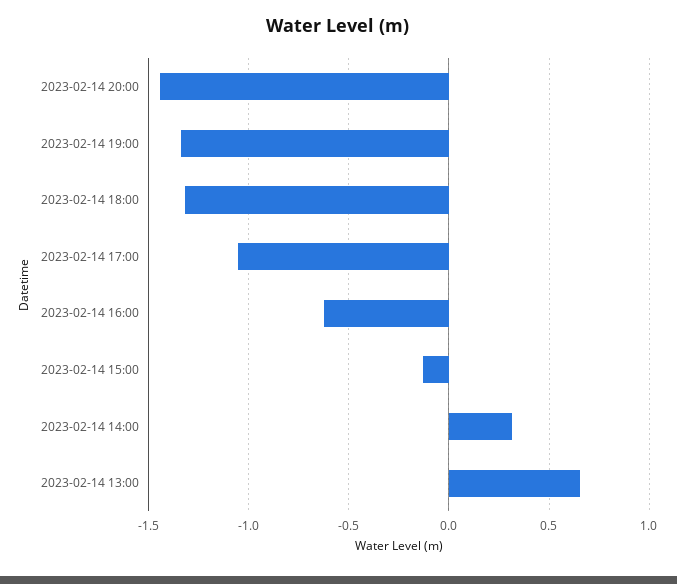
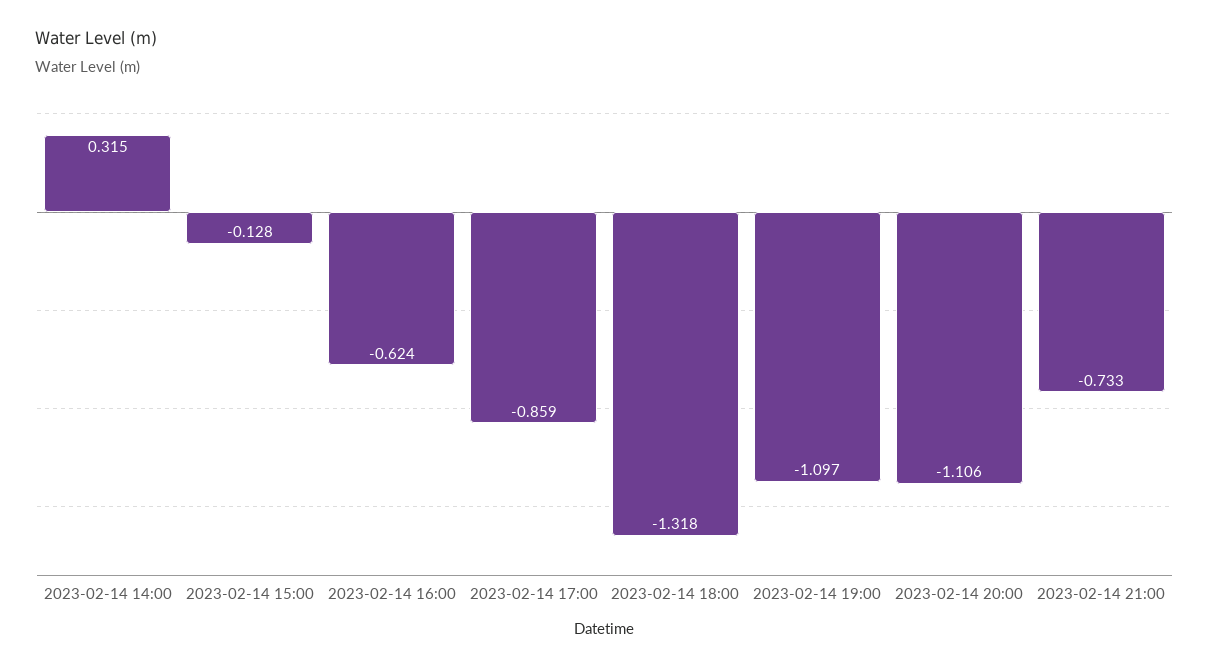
2023-02-14 20:00: -1.45 -> -1.106
2023-02-14 19:00: -1.35 -> -1.097
2023-02-14 17:00: -1.05 -> -0.859
2023-02-14 13:00: 0.65 -> none
2023-02-14 21:00: none -> -0.733

